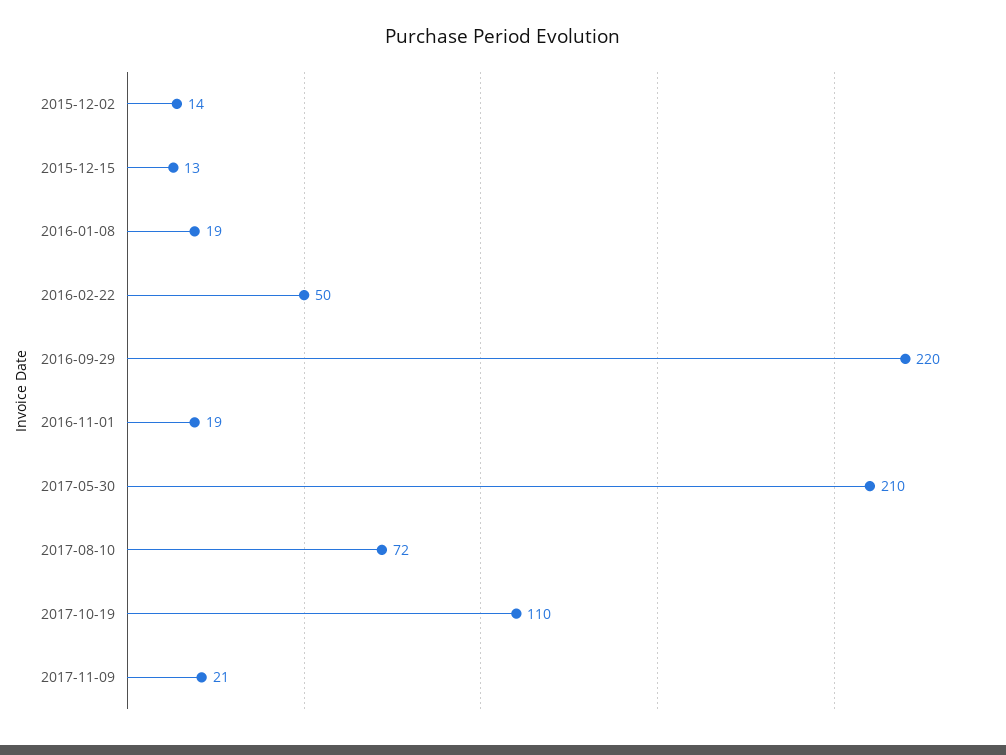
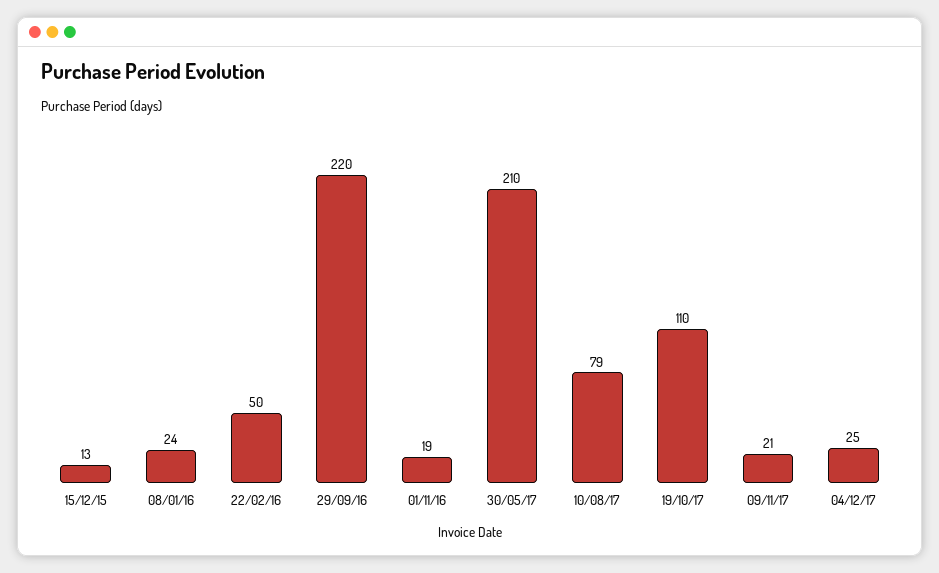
2015-12-02: 14 -> none
2016-01-08: 19 -> 24
2017-08-10: 72 -> 79
04/12/17: none -> 25

